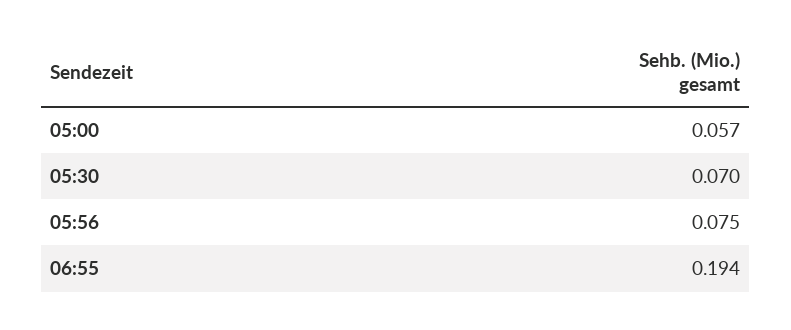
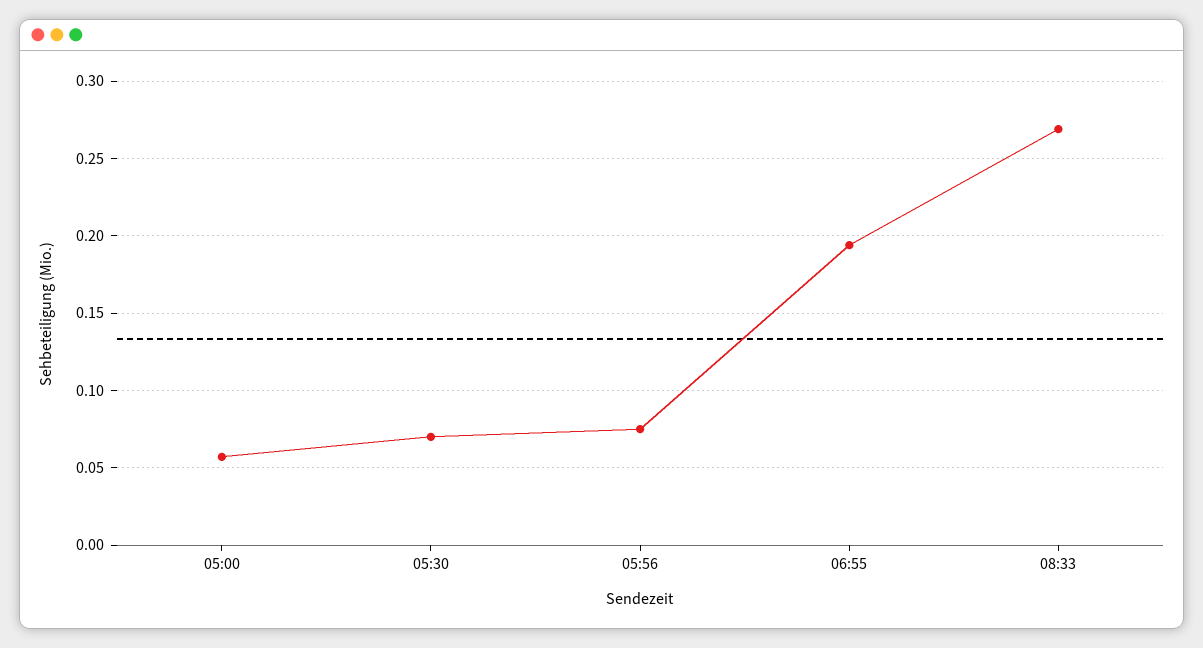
08:33: none -> 0.27

